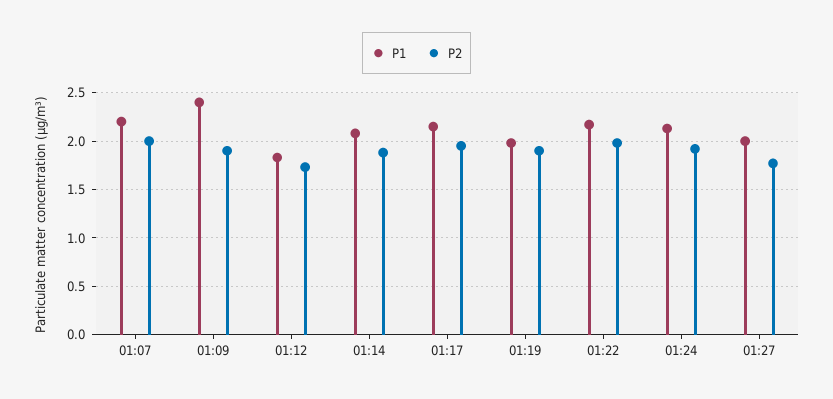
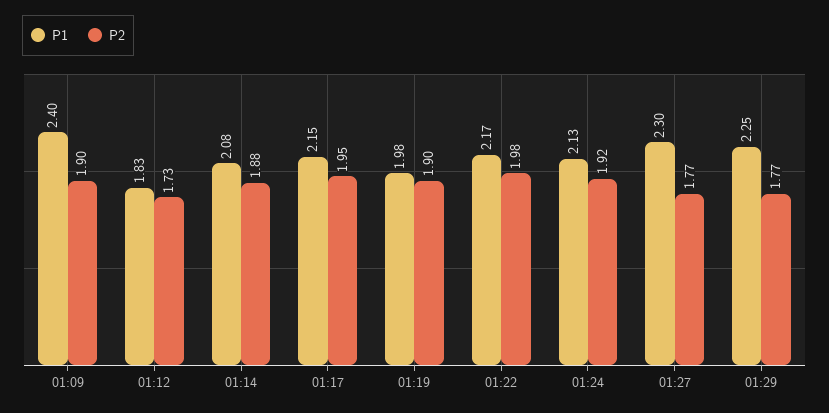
P1, 01:07: 2.2 -> none
P2, 01:07: 2 -> none
P1, 01:27: 2 -> 2.3
P1, 01:29: none -> 2.25
P2, 01:29: none -> 1.77

